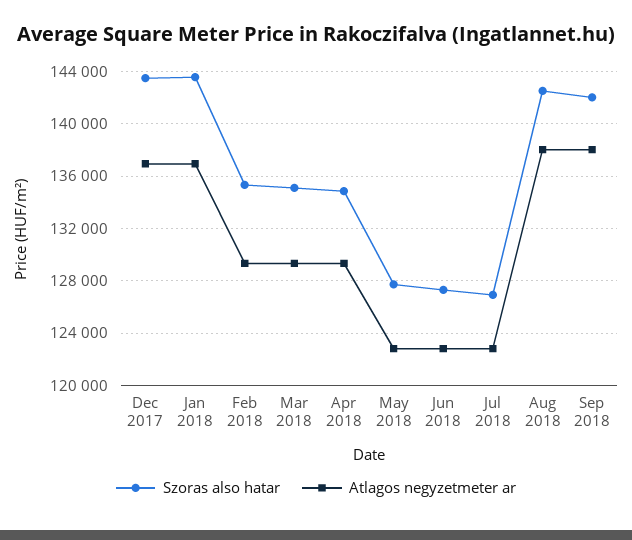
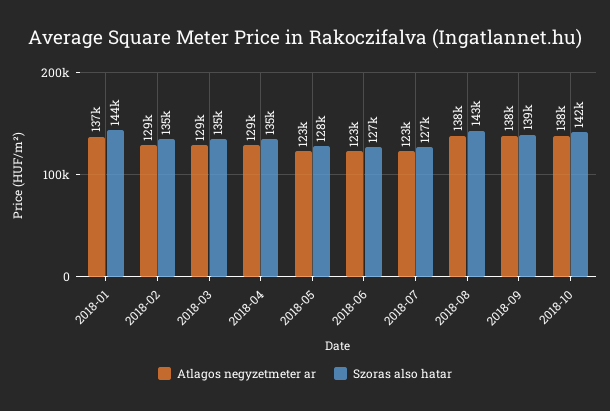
Szoras also hatar, Dec 2017: 143500 -> none
Atlagos negyzetmeter ar, Dec 2017: 137000 -> none
Szoras also hatar, Sep 2018: 142000 -> 139000
Atlagos negyzetmeter ar, 2018-10: none -> 138000
Szoras also hatar, 2018-10: none -> 142000

